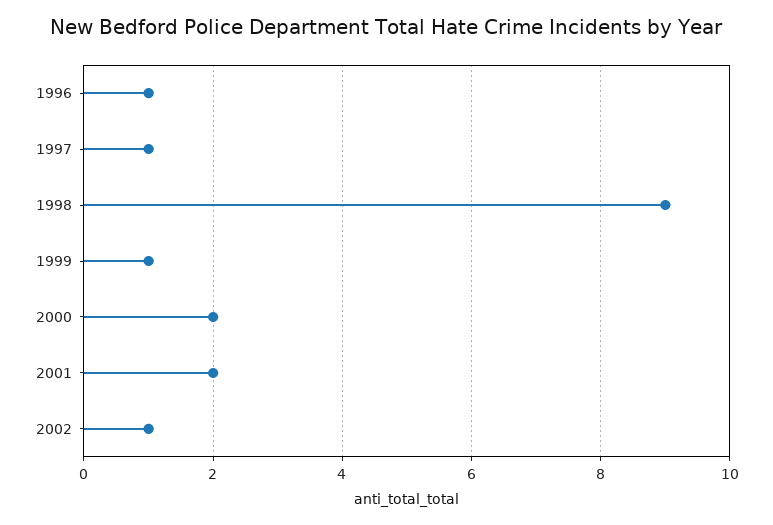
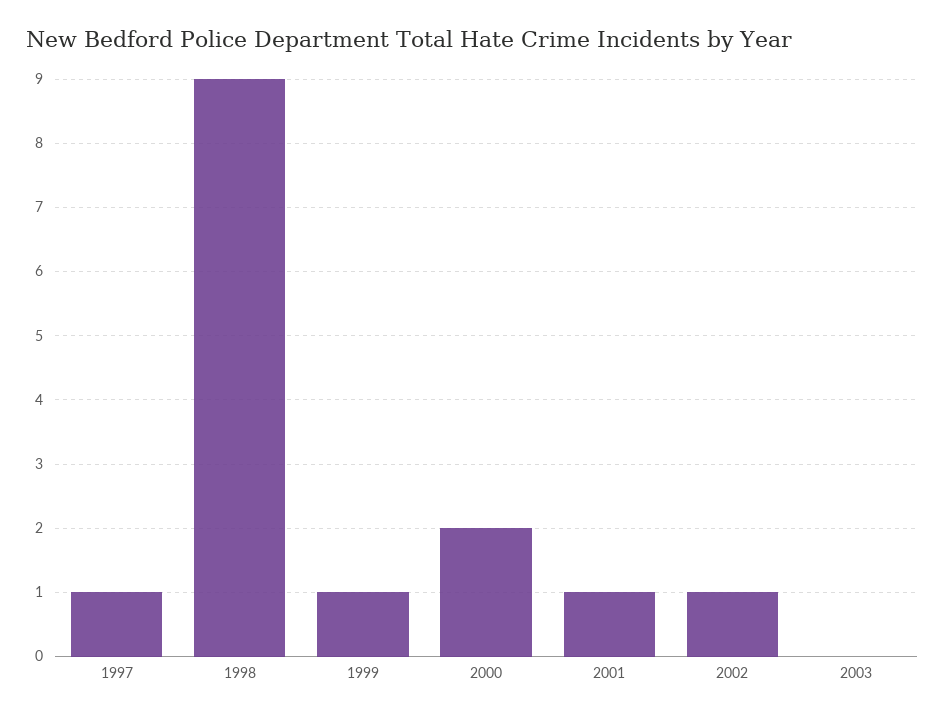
1996: 1 -> none
2001: 2 -> 1
2003: none -> 0

